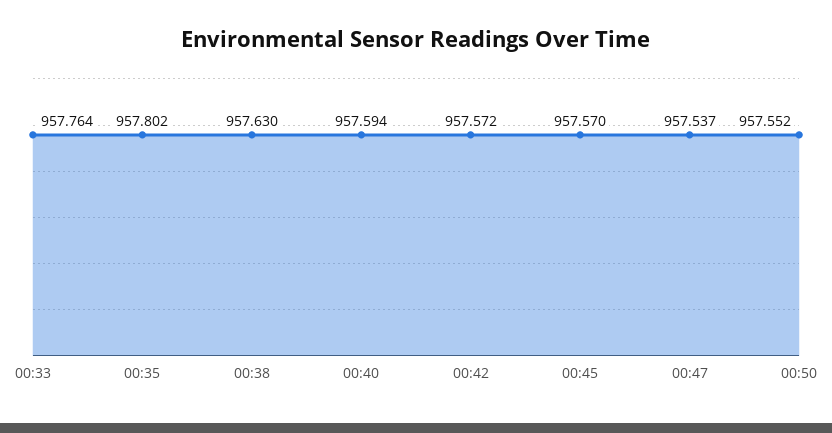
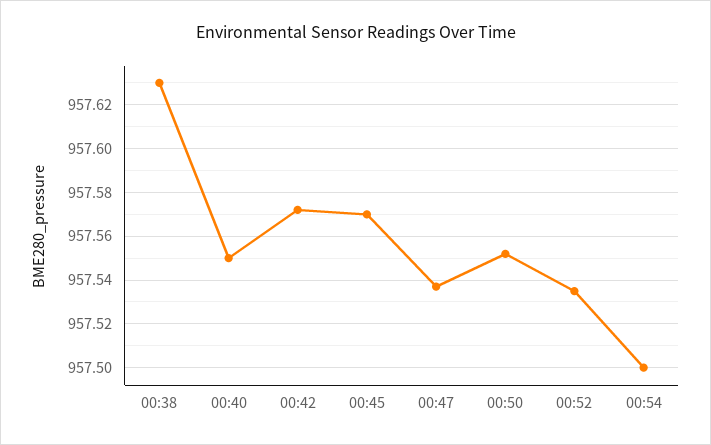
00:33: 957.764 -> none
00:35: 957.802 -> none
00:40: 957.594 -> 957.55
00:52: none -> 957.535
00:54: none -> 957.5

